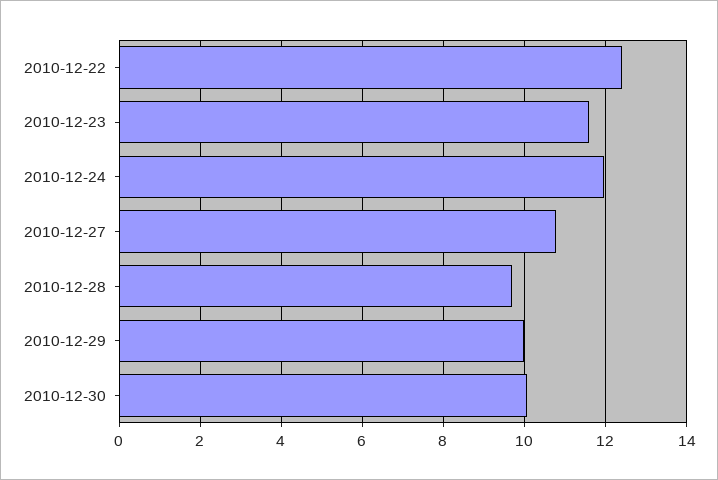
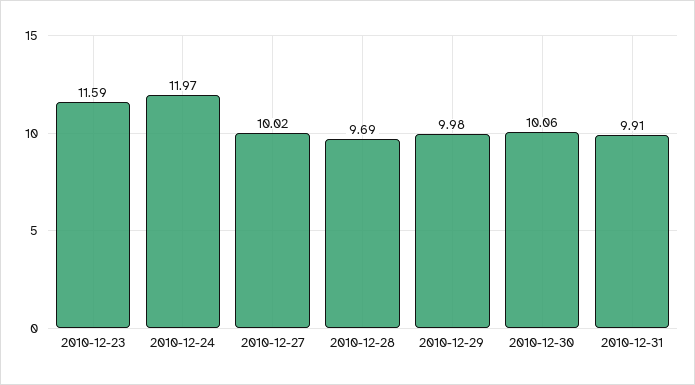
2010-12-22: 12.4 -> none
2010-12-27: 10.8 -> 10.02
2010-12-31: none -> 9.91

